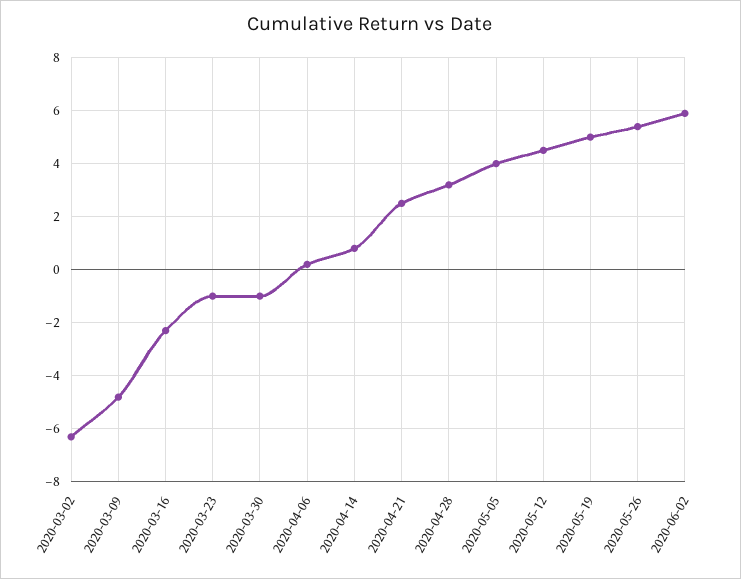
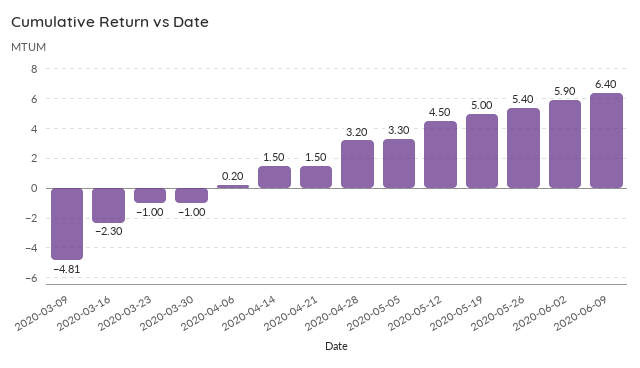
2020-03-02: -6.25 -> none
2020-04-14: 0.75 -> 1.5
2020-04-21: 2.5 -> 1.5
2020-05-05: 4 -> 3.3
2020-06-09: none -> 6.4

